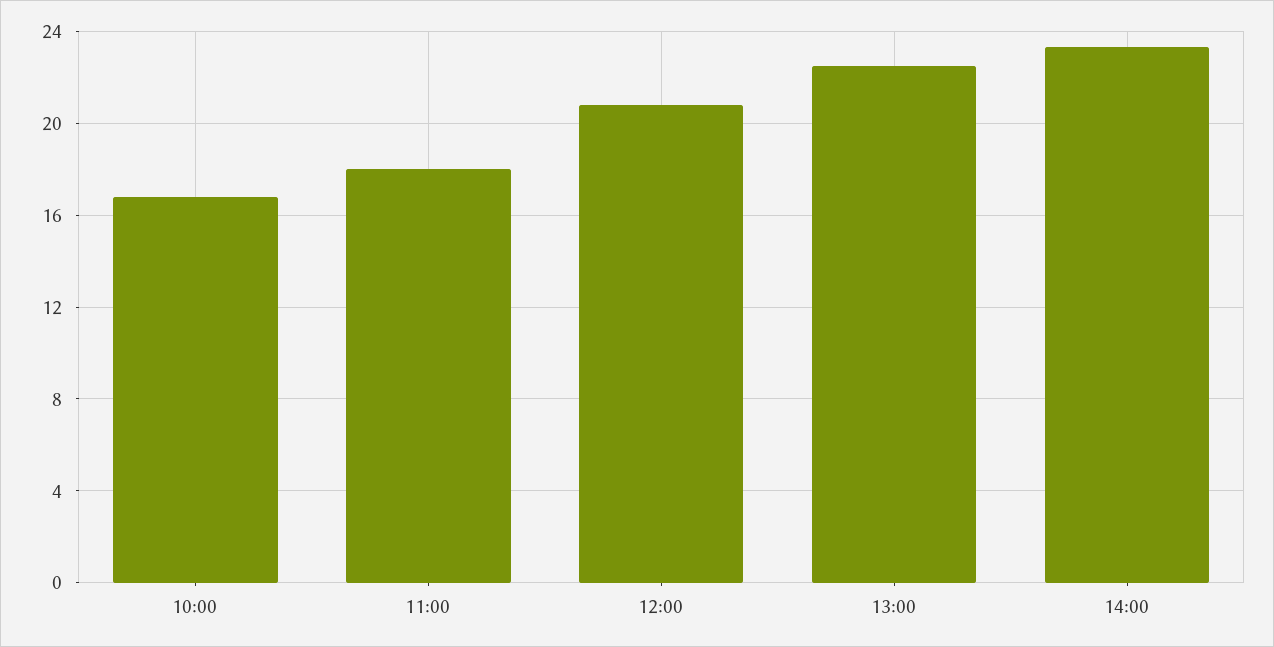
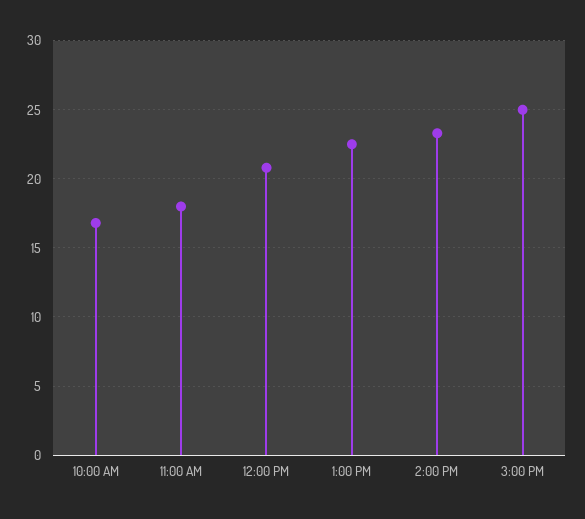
3:00 PM: none -> 25

